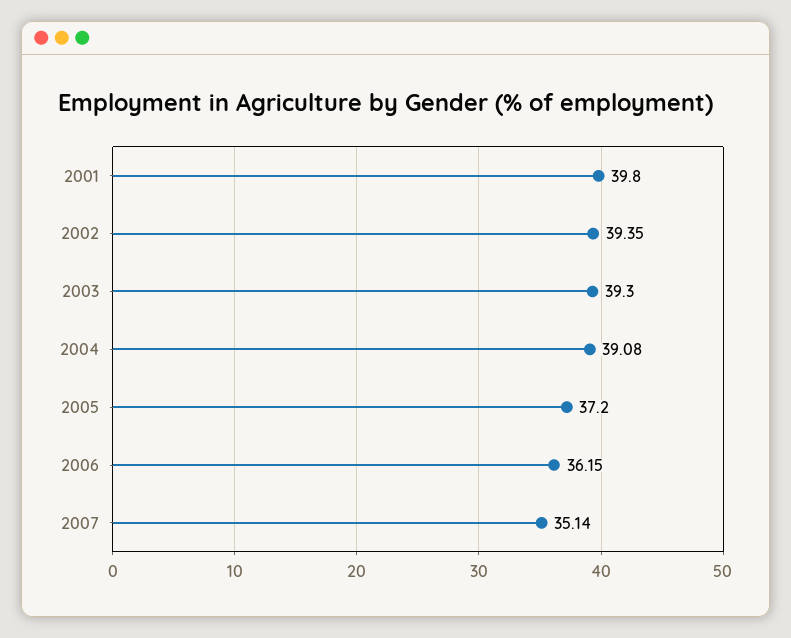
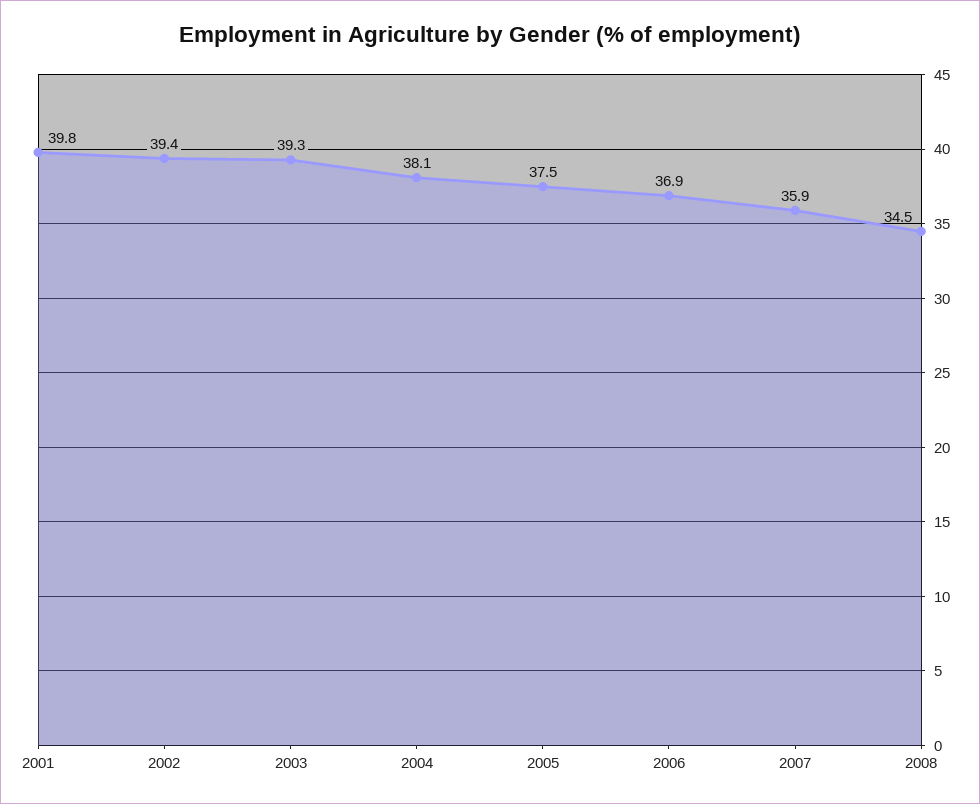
2004: 39.08 -> 38.1
2005: 37.2 -> 37.5
2006: 36.15 -> 36.9
2007: 35.14 -> 35.9
2008: none -> 34.5

